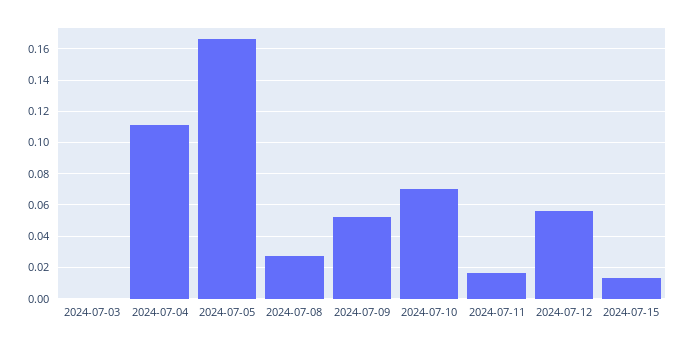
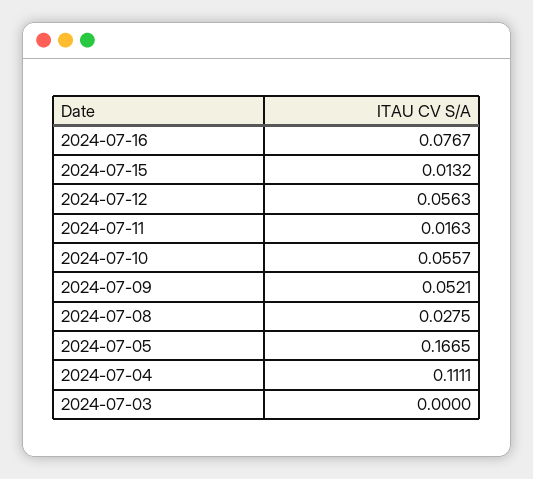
2024-07-10: 0.07 -> 0.0557
2024-07-16: none -> 0.0767

